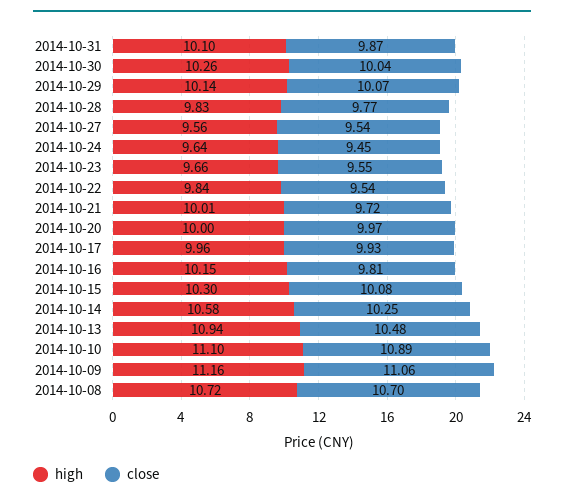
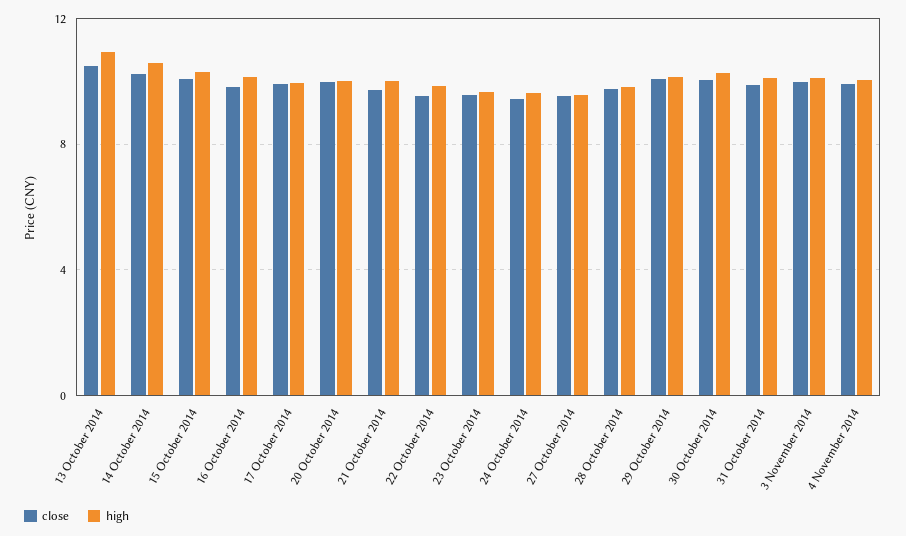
high, 2014-10-10: 11.1 -> none
close, 2014-10-10: 10.89 -> none
high, 2014-10-09: 11.16 -> none
close, 2014-10-09: 11.06 -> none
high, 2014-10-08: 10.72 -> none
close, 2014-10-08: 10.7 -> none
close, 3 November 2014: none -> 10
high, 3 November 2014: none -> 10
close, 4 November 2014: none -> 10
high, 4 November 2014: none -> 10

